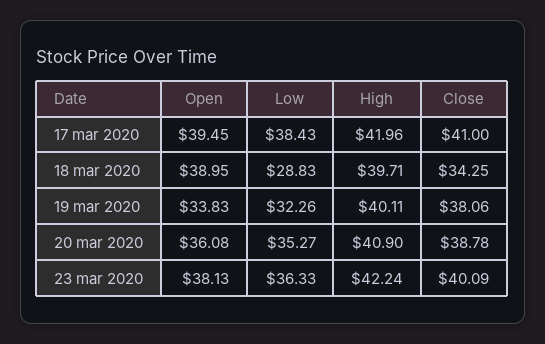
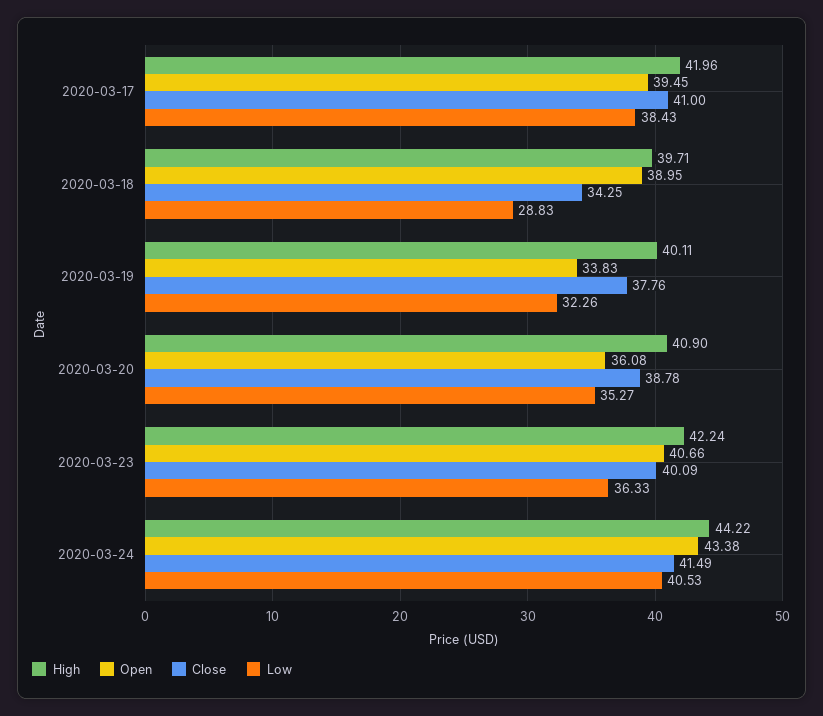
Close, 19 mar 2020: 38.06 -> 37.76
Open, 23 mar 2020: 38.13 -> 40.66
High, 2020-03-24: none -> 44.22
Open, 2020-03-24: none -> 43.38
Close, 2020-03-24: none -> 41.49
Low, 2020-03-24: none -> 40.53

